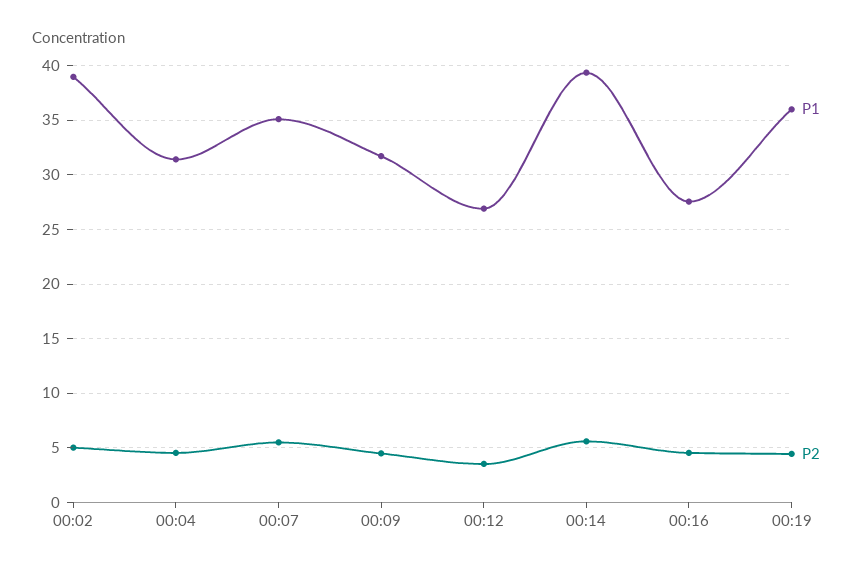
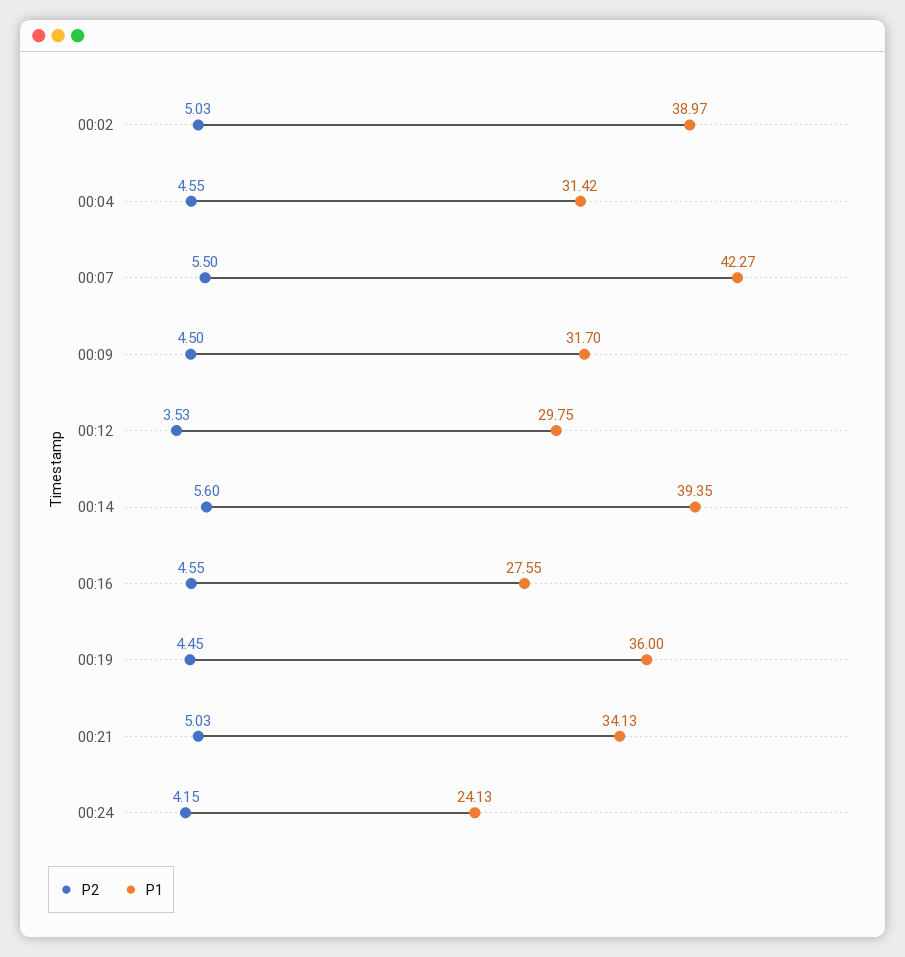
P1, 00:07: 35 -> 42.27
P1, 00:12: 27 -> 29.75
P2, 00:21: none -> 5.03
P1, 00:21: none -> 34.13
P2, 00:24: none -> 4.15
P1, 00:24: none -> 24.13

